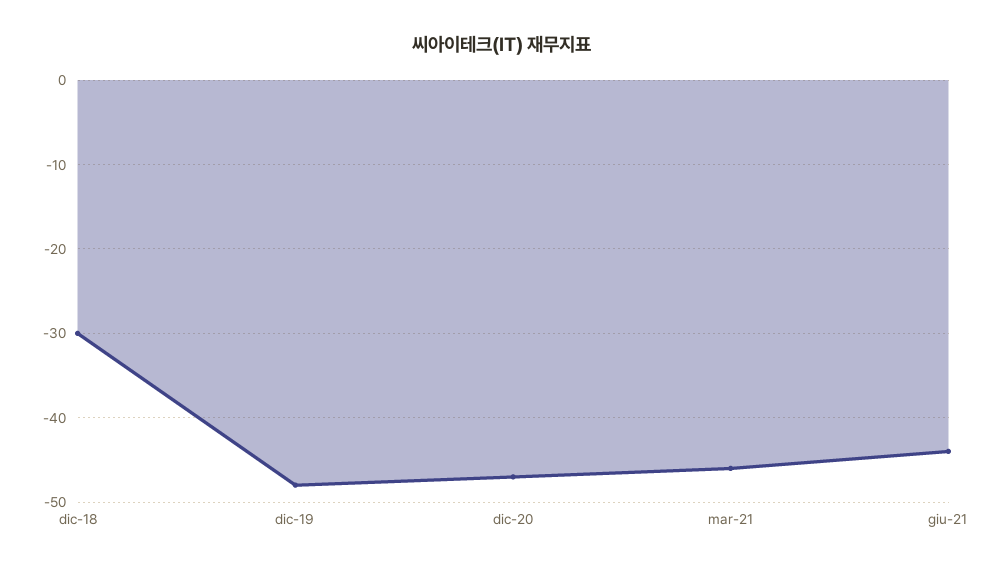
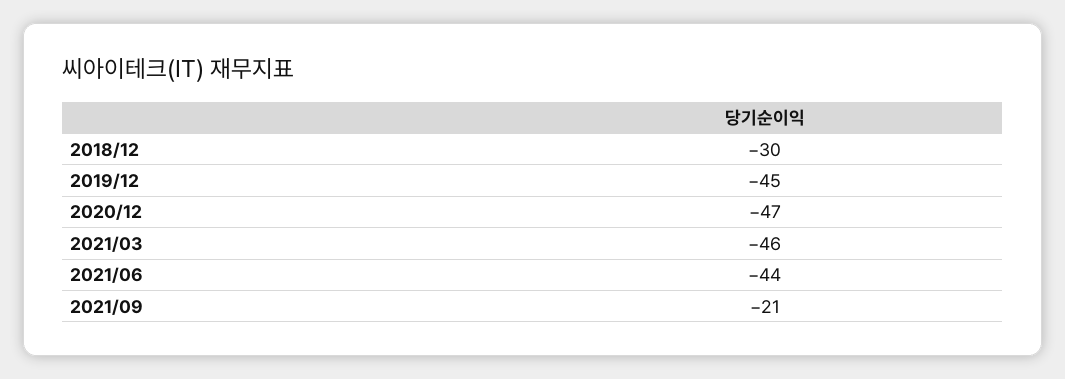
dic-19: -48 -> -45
2021/09: none -> -21

